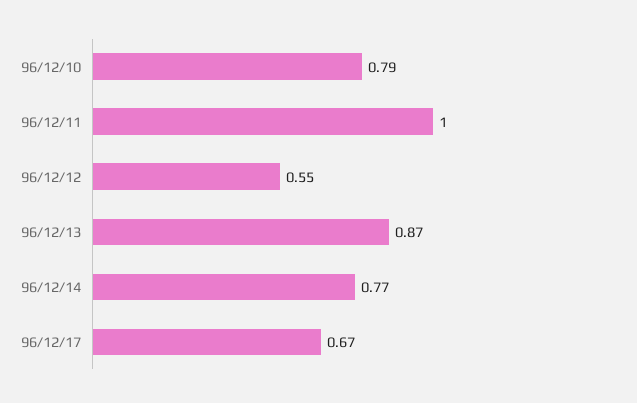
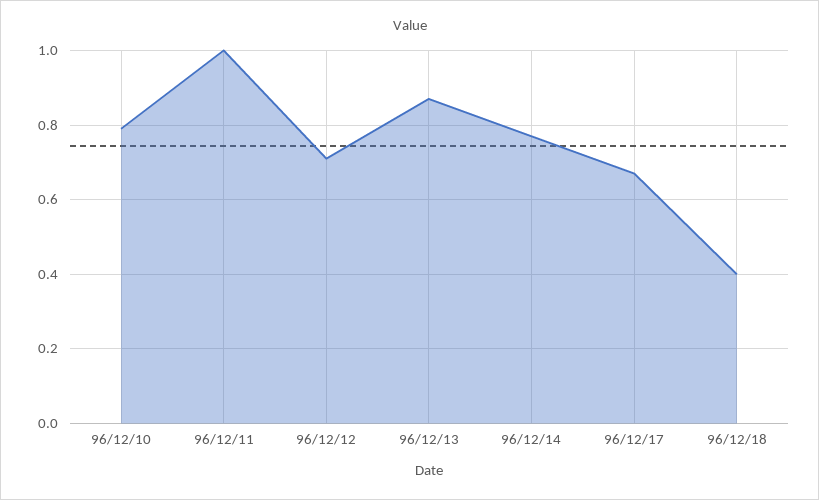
96/12/12: 0.55 -> 0.7
96/12/18: none -> 0.4

